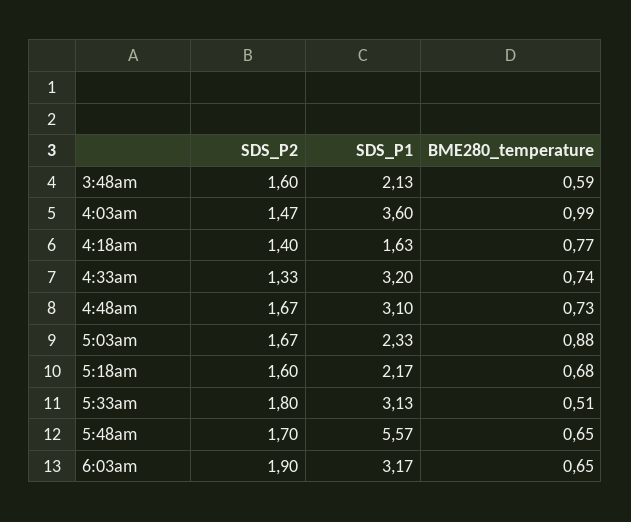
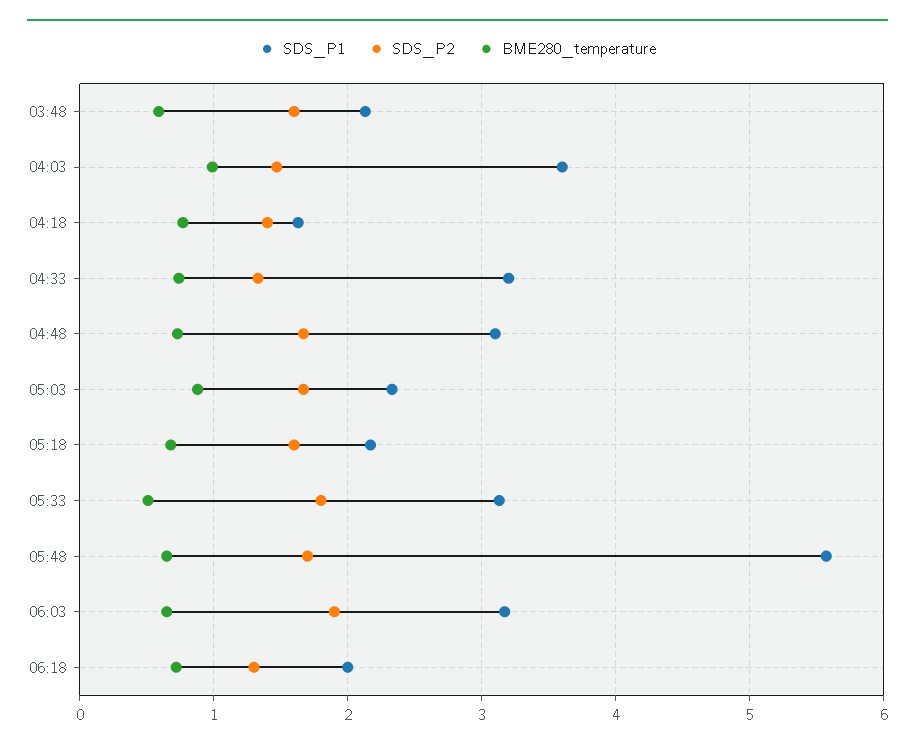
SDS_P1, 06:18: none -> 2
SDS_P2, 06:18: none -> 1.3
BME280_temperature, 06:18: none -> 0.7

